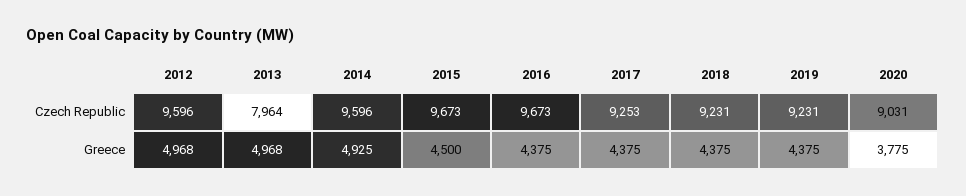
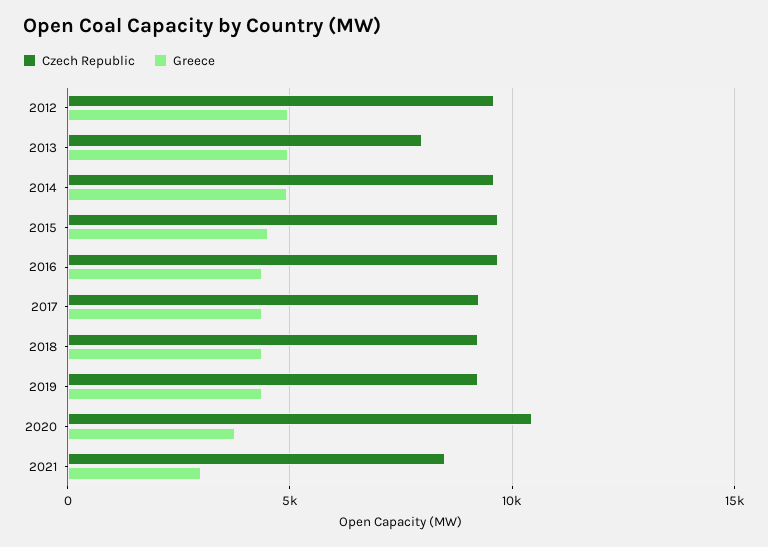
Czech Republic, 2020: 9031 -> 10500
Czech Republic, 2021: none -> 8500
Greece, 2021: none -> 3000

